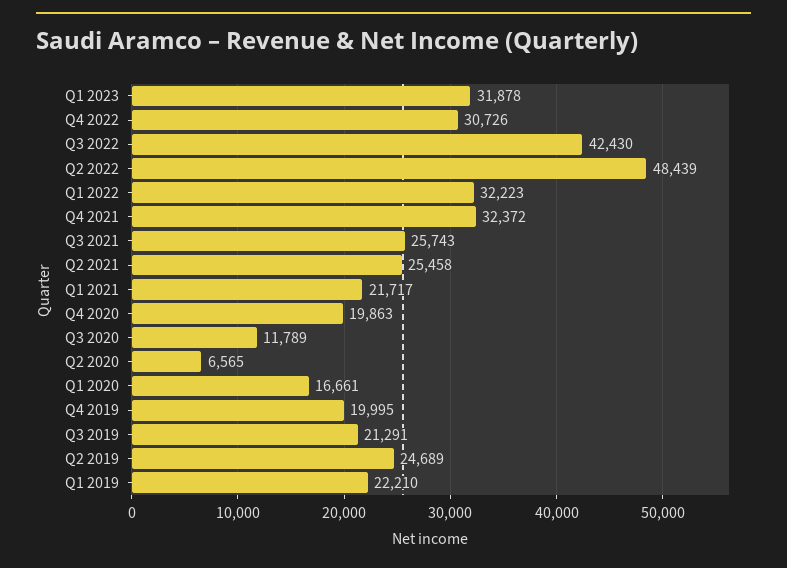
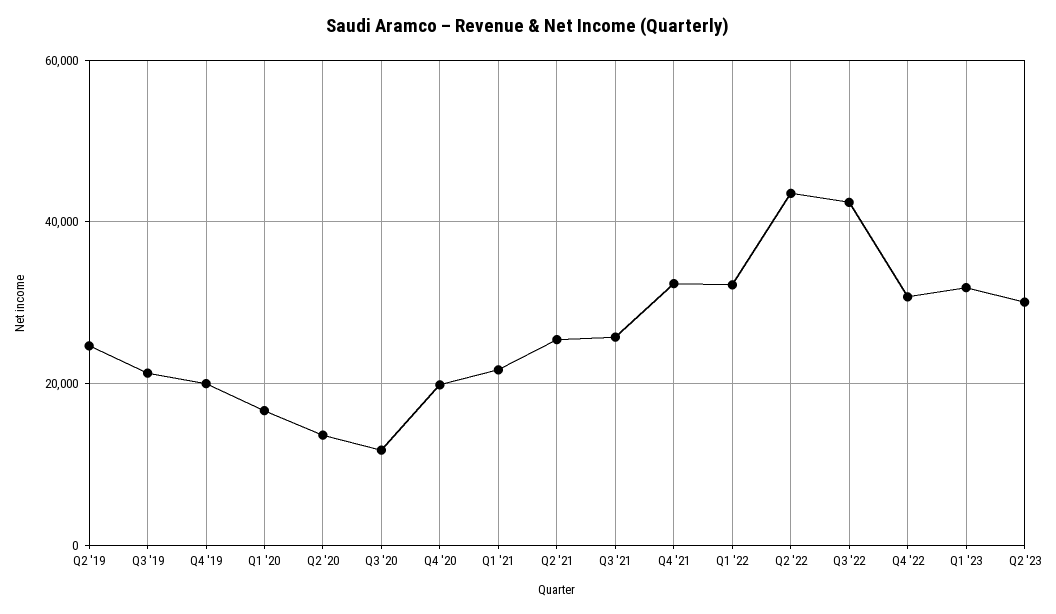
Q2 2022: 48439 -> 44000
Q2 2020: 6565 -> 14000
Q1 2019: 22210 -> none
Q2 '23: none -> 30000

